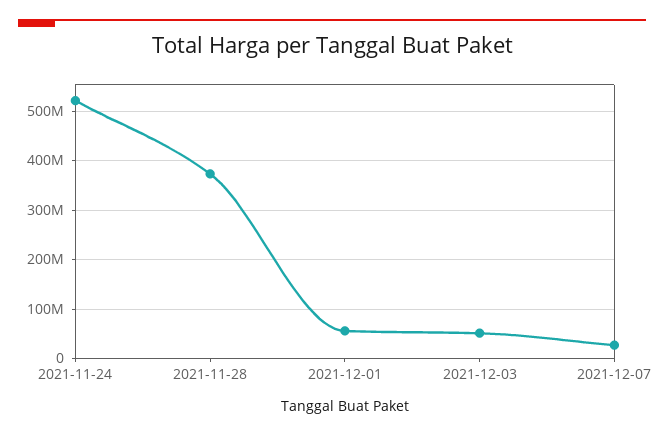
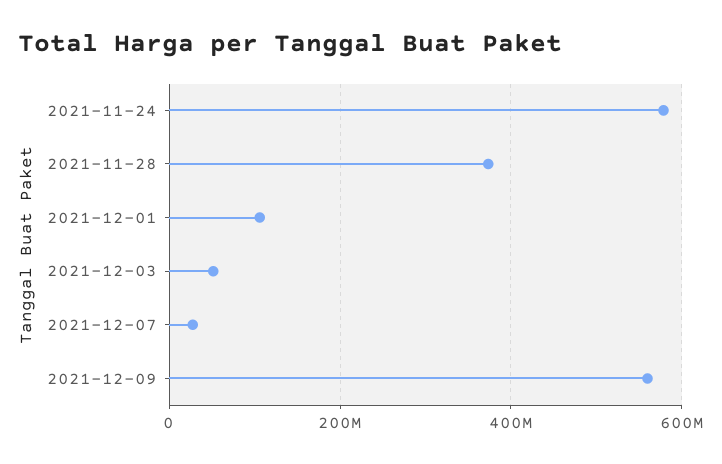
2021-11-24: 520000000 -> 580000000
2021-12-01: 60000000 -> 100000000
2021-12-09: none -> 560000000

